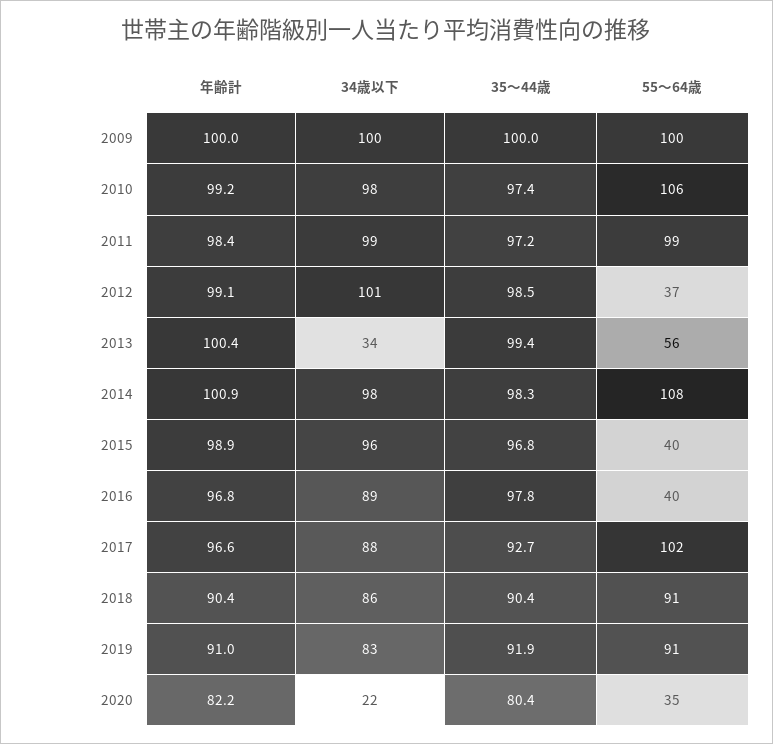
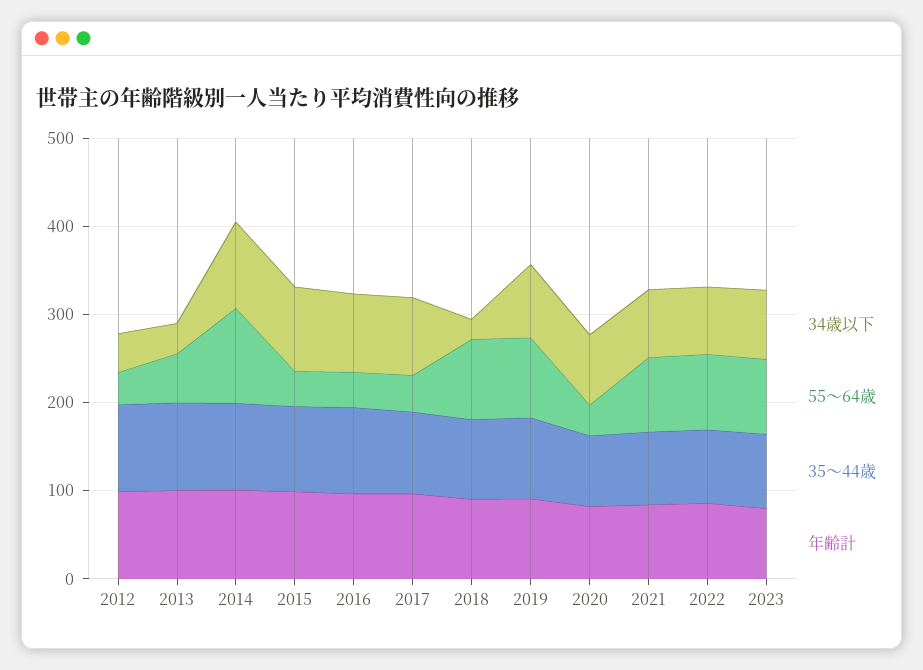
年齢計, 2009: 100 -> none
34歳以下, 2009: 100 -> none
35～44歳, 2009: 100 -> none
55～64歳, 2009: 100 -> none
年齢計, 2010: 99.2 -> none
34歳以下, 2010: 98 -> none
35～44歳, 2010: 97.4 -> none
55～64歳, 2010: 106 -> none
年齢計, 2011: 98.4 -> none
34歳以下, 2011: 99 -> none
35～44歳, 2011: 97.2 -> none
55～64歳, 2011: 99 -> none
34歳以下, 2012: 101 -> 40
55～64歳, 2017: 102 -> 40
34歳以下, 2018: 86 -> 20
34歳以下, 2020: 22 -> 80
34歳以下, 2021: none -> 80
55～64歳, 2021: none -> 80
35～44歳, 2021: none -> 80
年齢計, 2021: none -> 80
34歳以下, 2022: none -> 80
55～64歳, 2022: none -> 80
35～44歳, 2022: none -> 80
年齢計, 2022: none -> 80
34歳以下, 2023: none -> 80
55～64歳, 2023: none -> 80
35～44歳, 2023: none -> 80
年齢計, 2023: none -> 80

